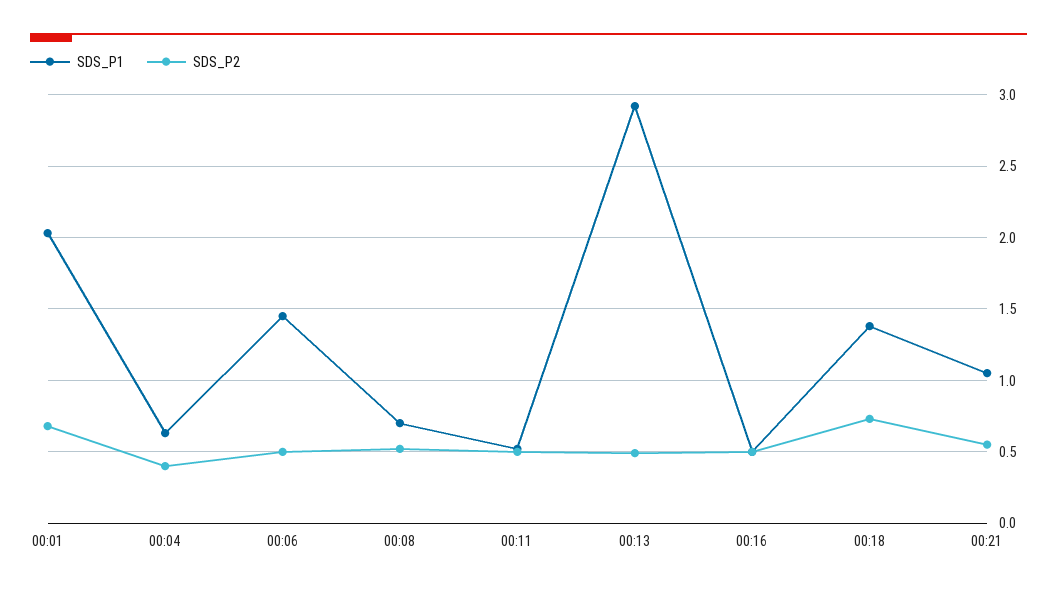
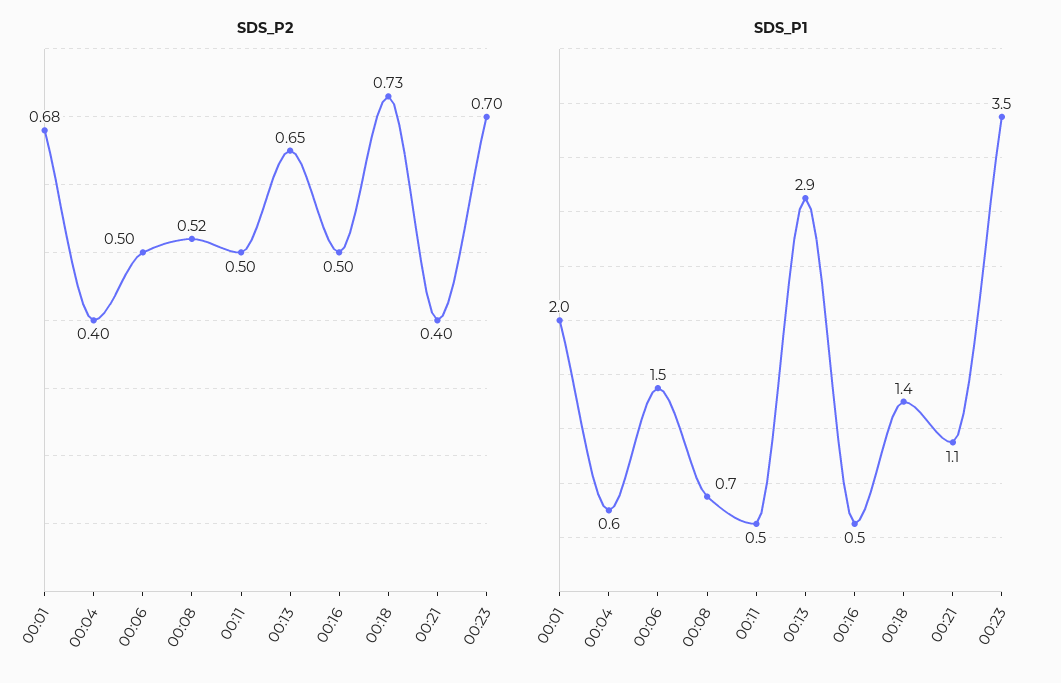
SDS_P2, 00:13: 0.5 -> 0.65
SDS_P2, 00:21: 0.55 -> 0.4
SDS_P2, 00:23: none -> 0.7
SDS_P1, 00:23: none -> 3.5

